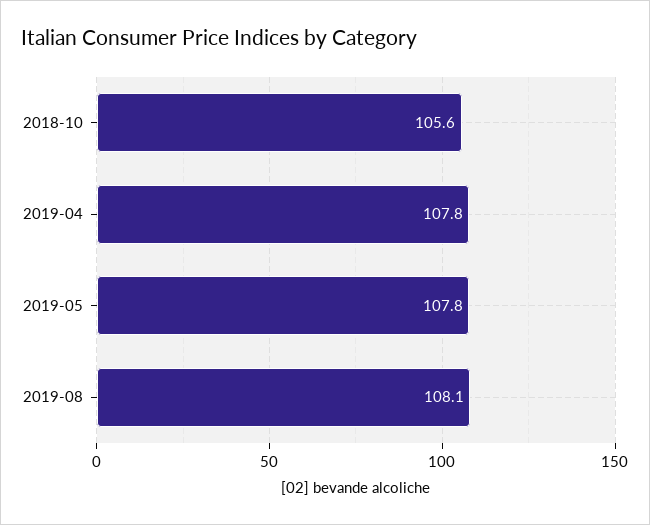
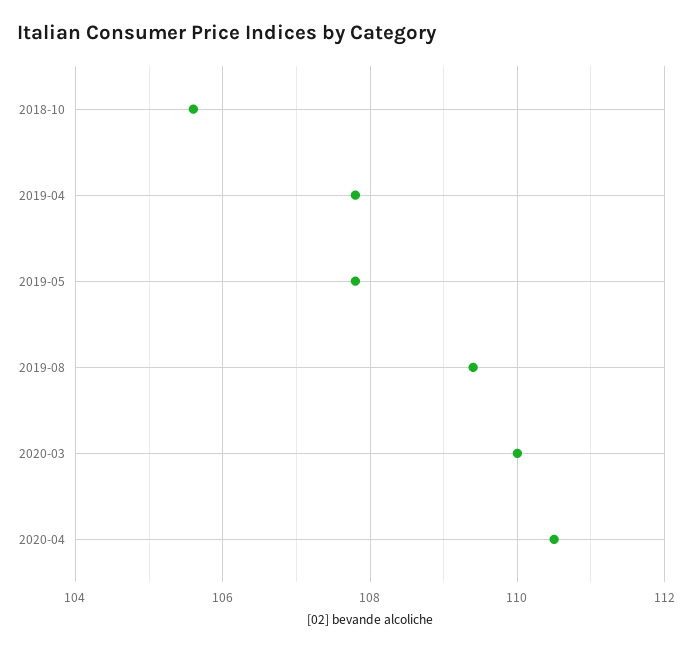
2019-08: 108.1 -> 109.5
2020-03: none -> 110
2020-04: none -> 110.5

